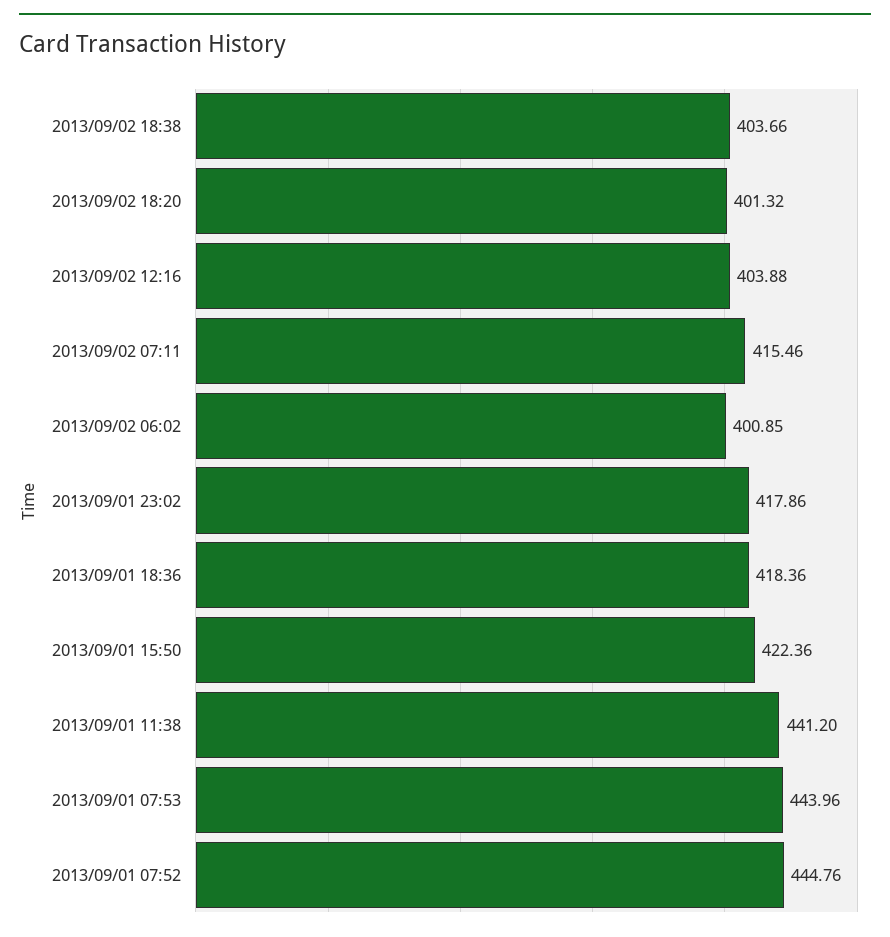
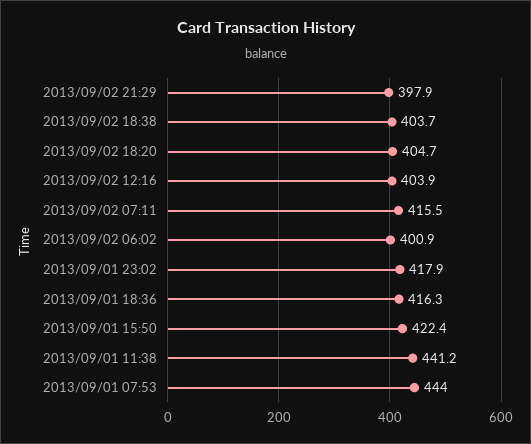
2013/09/02 18:20: 401.32 -> 404.7
2013/09/01 18:36: 418.36 -> 416.3
2013/09/01 07:52: 444.76 -> none
2013/09/02 21:29: none -> 397.9

